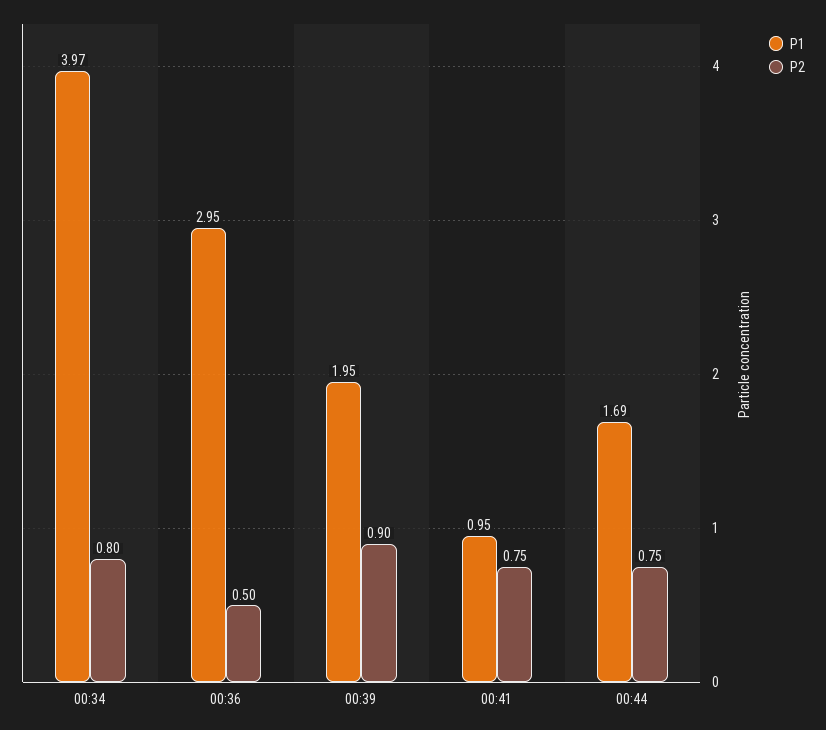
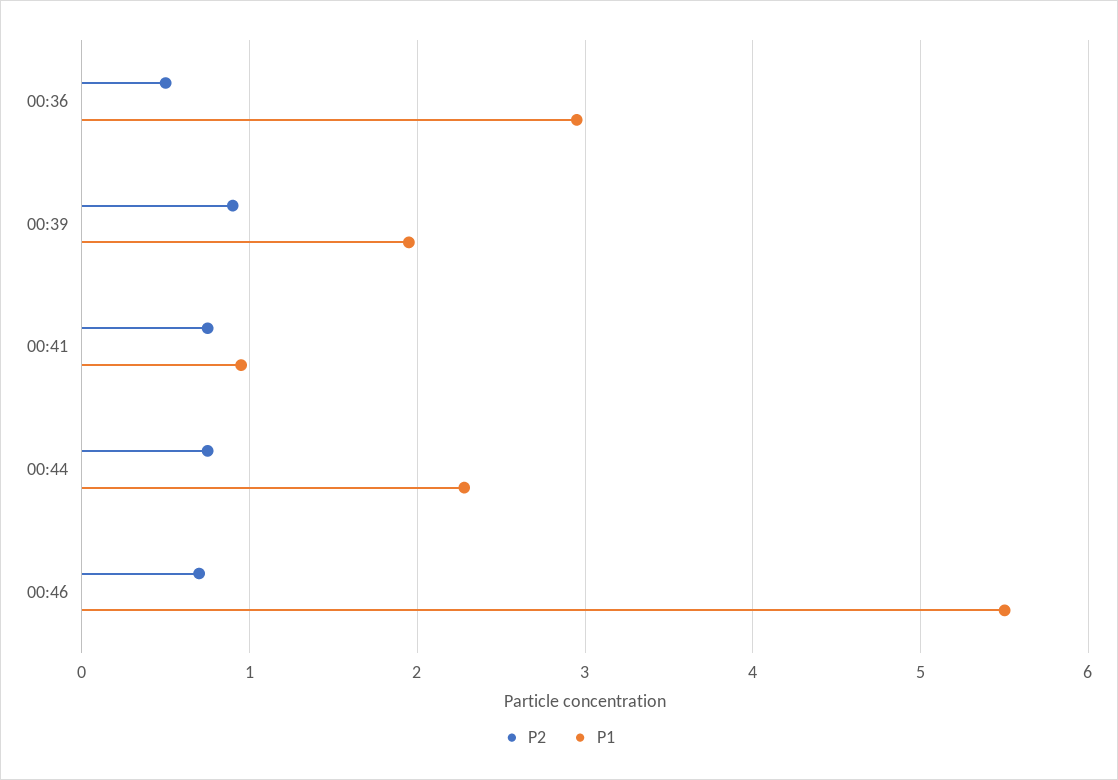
P1, 00:34: 3.97 -> none
P2, 00:34: 0.8 -> none
P1, 00:44: 1.69 -> 2.3
P2, 00:46: none -> 0.7
P1, 00:46: none -> 5.5

